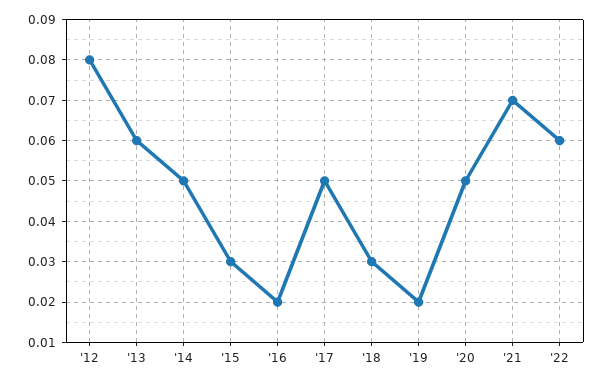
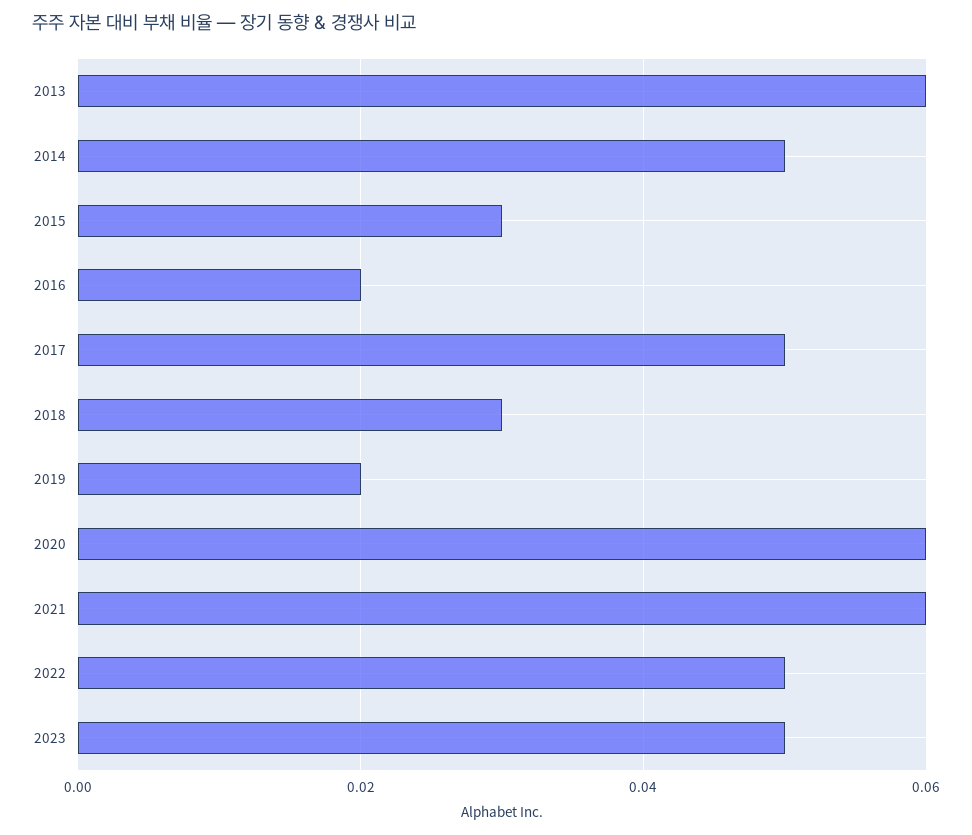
'12: 0.08 -> none
'20: 0.05 -> 0.06
'21: 0.07 -> 0.06
'22: 0.06 -> 0.05
2023: none -> 0.05

